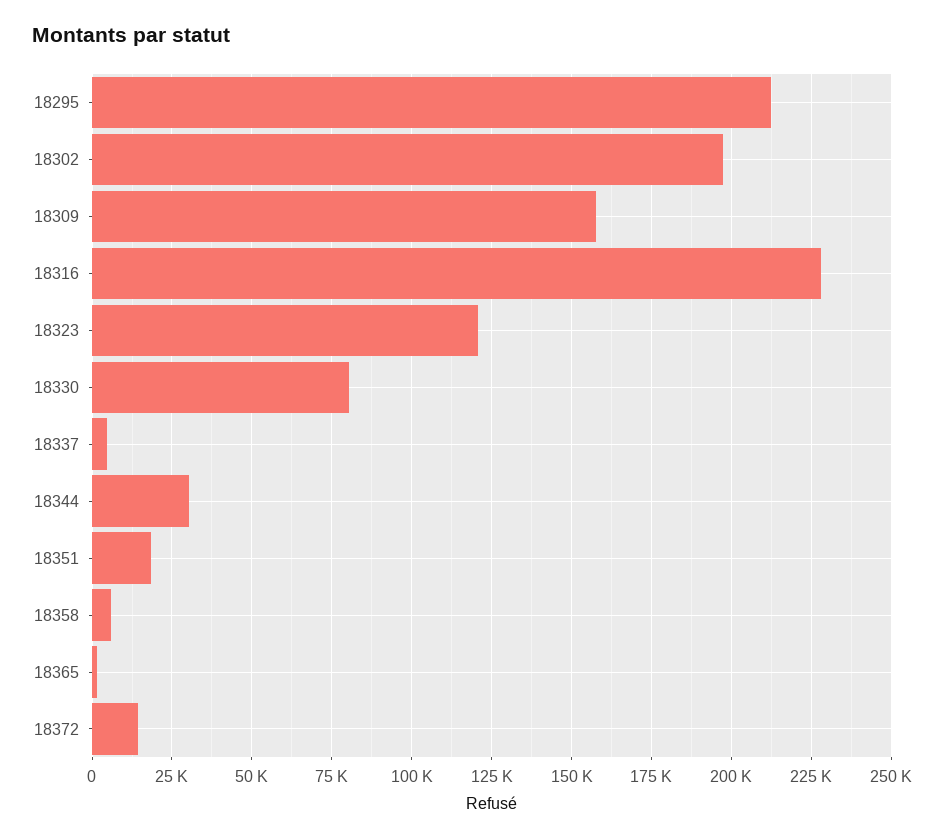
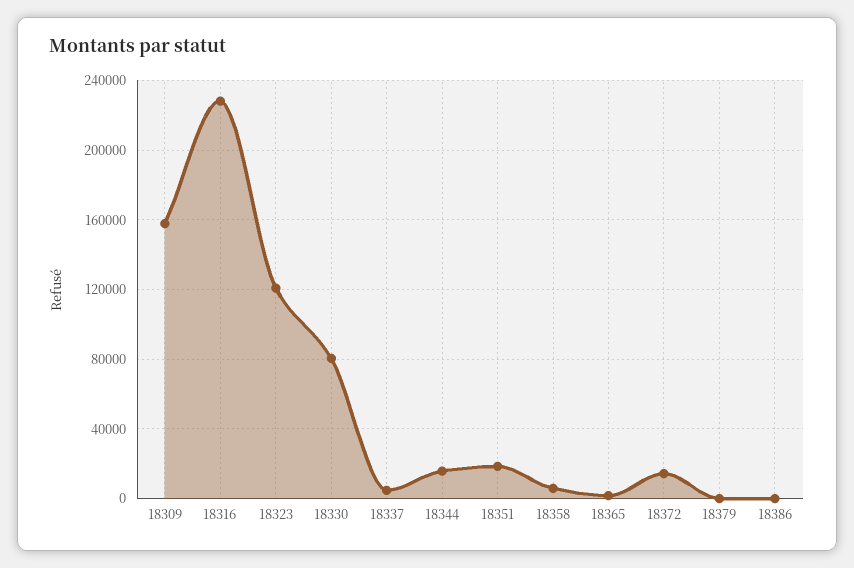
18295: 212500 -> none
18302: 197500 -> none
18344: 30000 -> 15000
18379: none -> 0
18386: none -> 0

